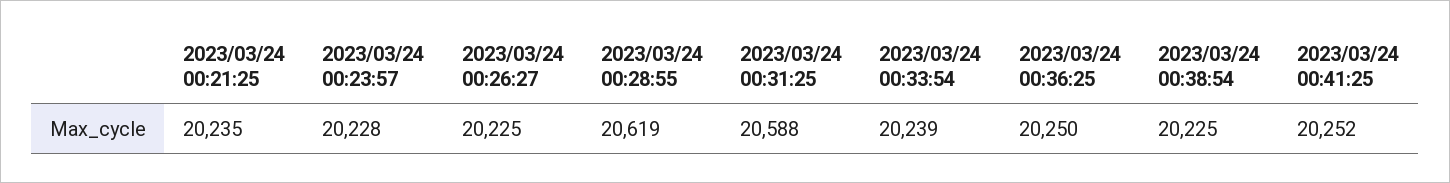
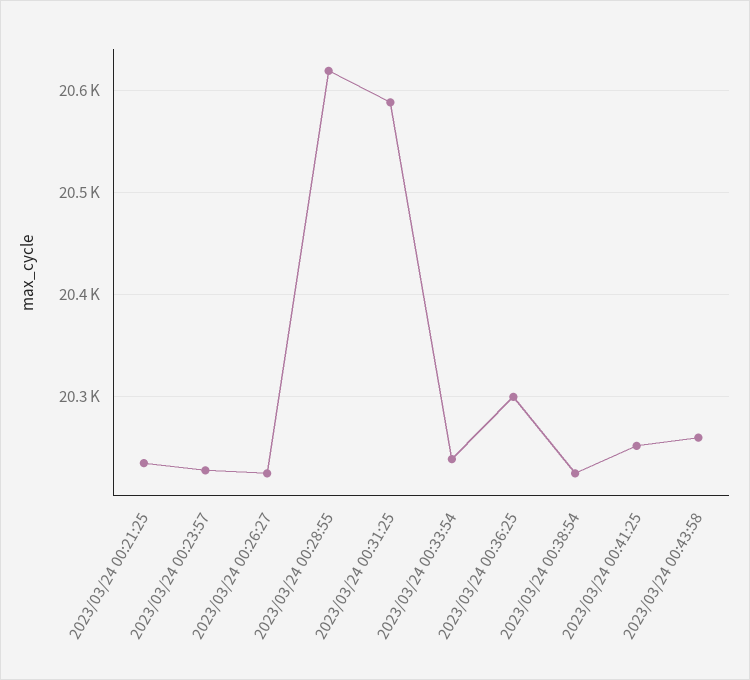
2023/03/24 00:36:25: 20250 -> 20300
2023/03/24 00:43:58: none -> 20260

